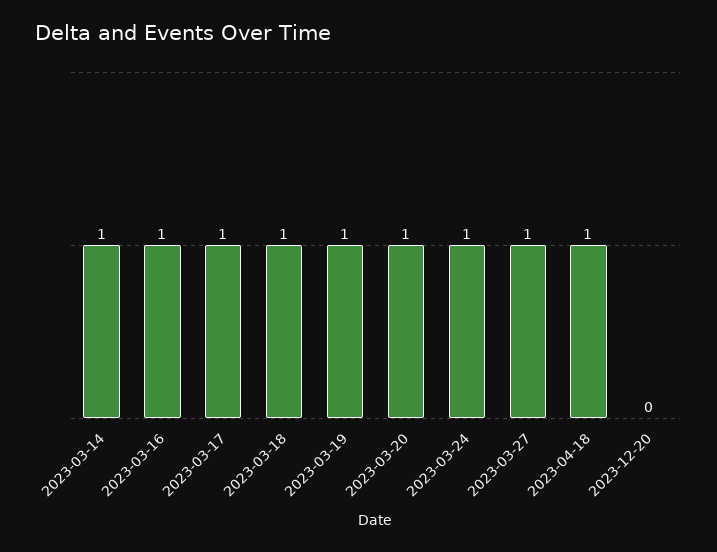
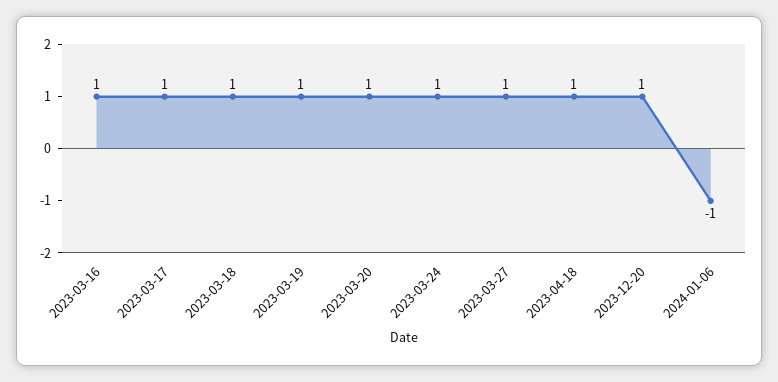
2023-03-14: 1 -> none
2023-12-20: 0 -> 1
2024-01-06: none -> -1

